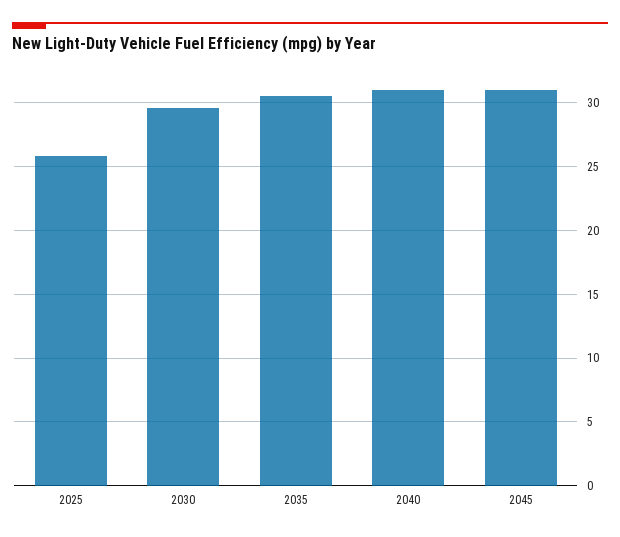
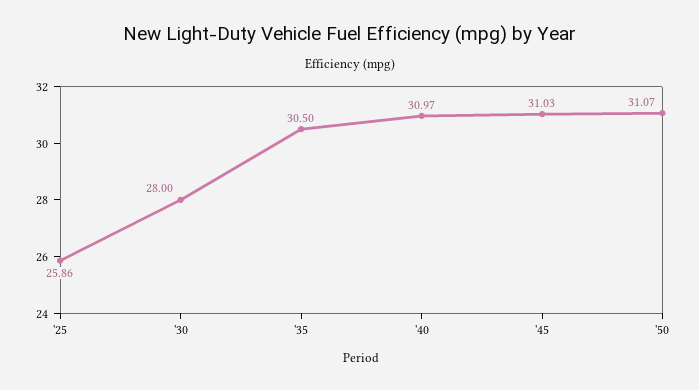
2030: 29.5 -> 28
'50: none -> 31.07

